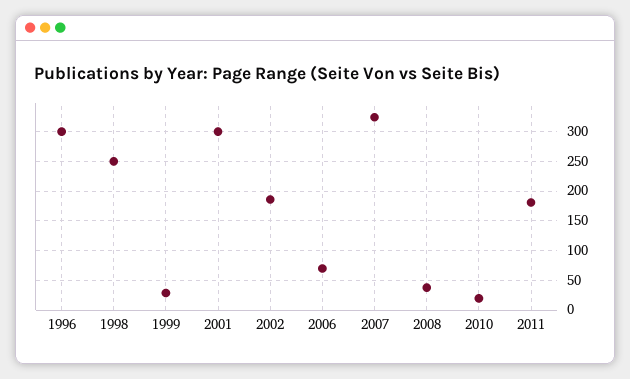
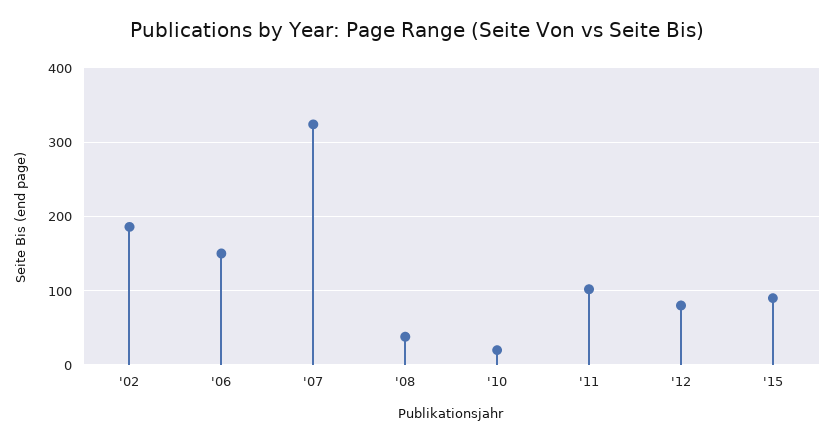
1996: 300 -> none
1998: 250 -> none
1999: 25 -> none
2001: 300 -> none
2006: 75 -> 150
2011: 175 -> 100
'12: none -> 80
'15: none -> 90

